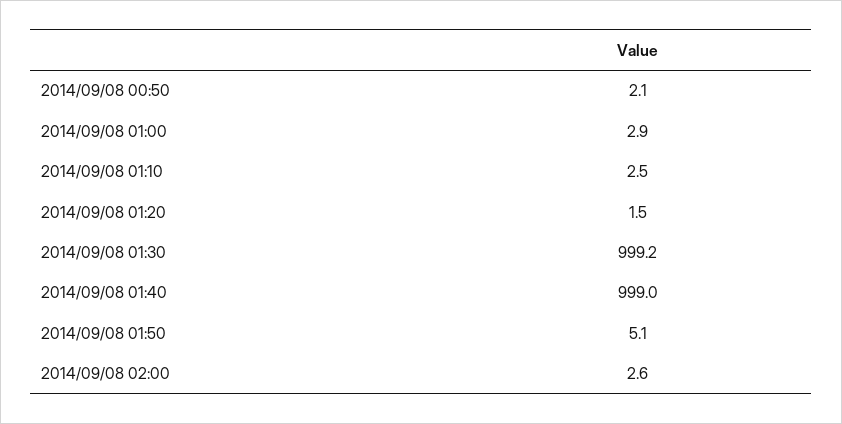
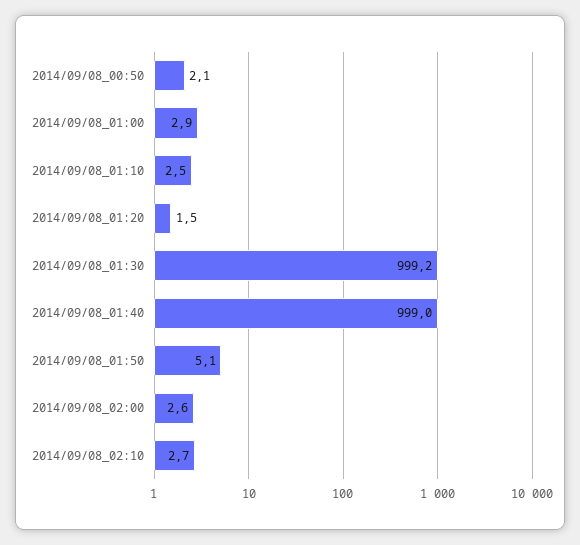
2014/09/08_02:10: none -> 2.7

